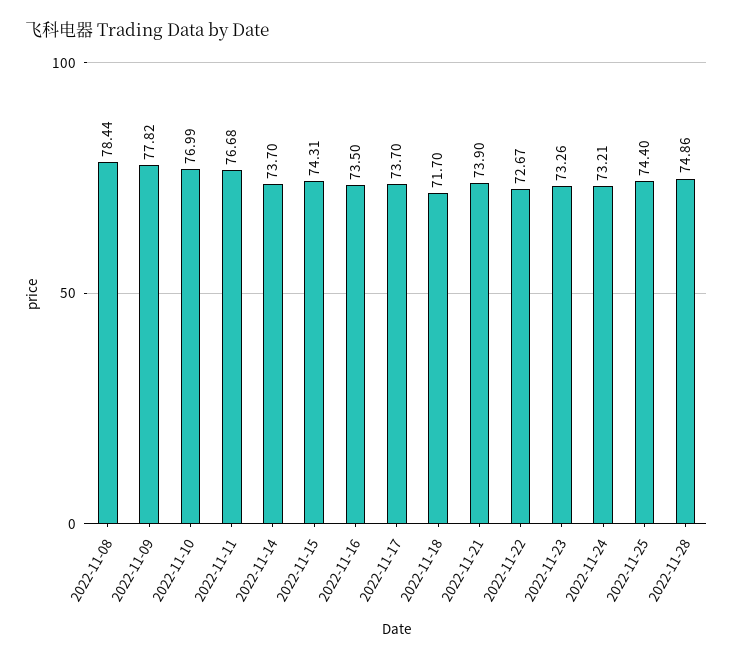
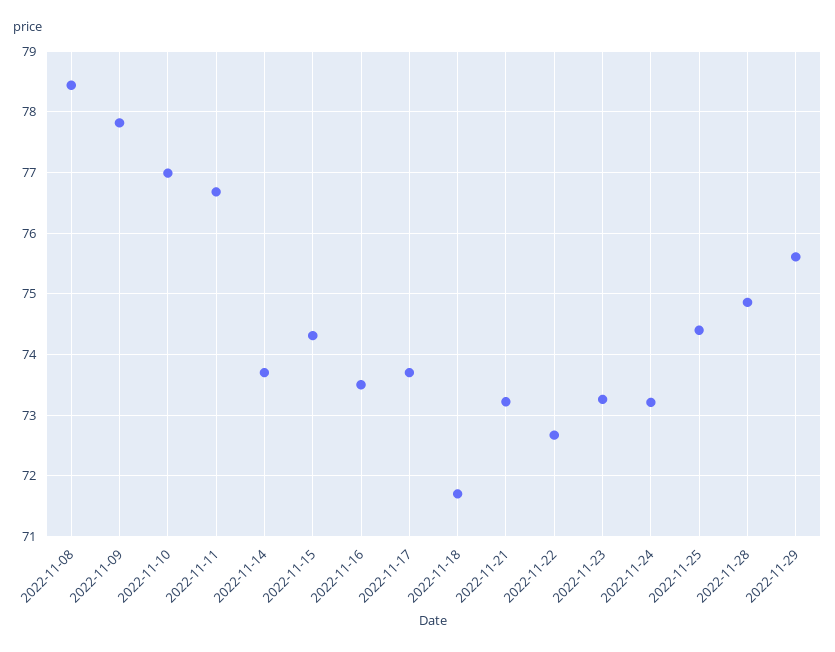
2022-11-21: 73.9 -> 73.2
2022-11-29: none -> 75.6

